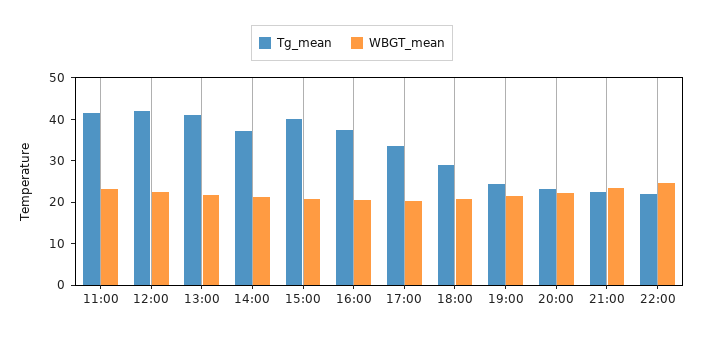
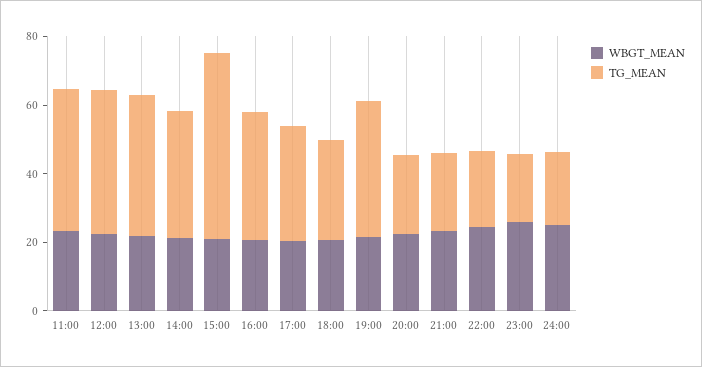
Tg_mean, 15:00: 40 -> 55
Tg_mean, 19:00: 24 -> 40
WBGT_mean, 23:00: none -> 25
Tg_mean, 23:00: none -> 20
WBGT_mean, 24:00: none -> 25
Tg_mean, 24:00: none -> 20

